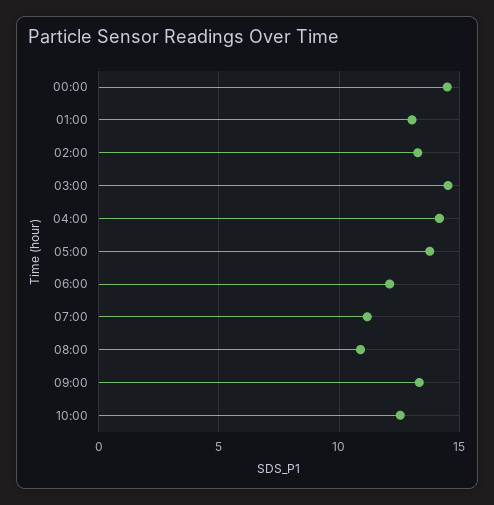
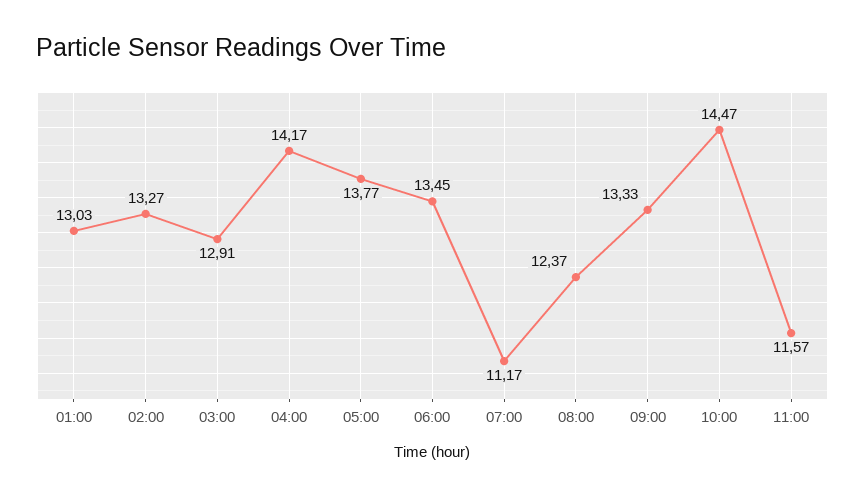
00:00: 14.5 -> none
03:00: 14.5 -> 12.91
06:00: 12 -> 13.45
08:00: 11 -> 12.37
10:00: 12.5 -> 14.47
11:00: none -> 11.57

